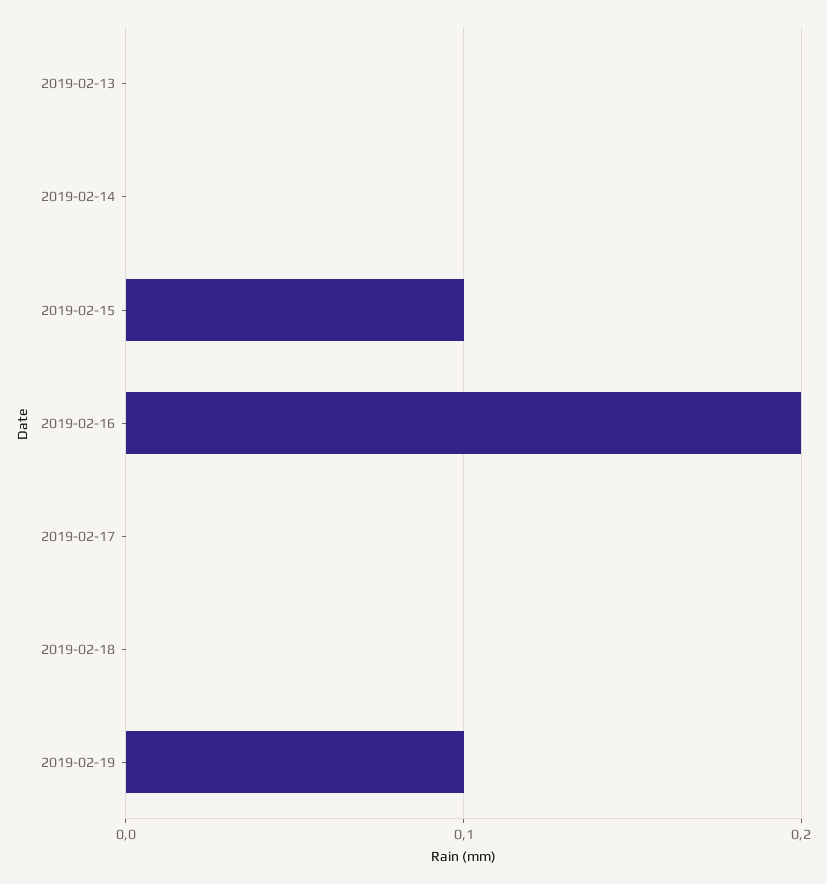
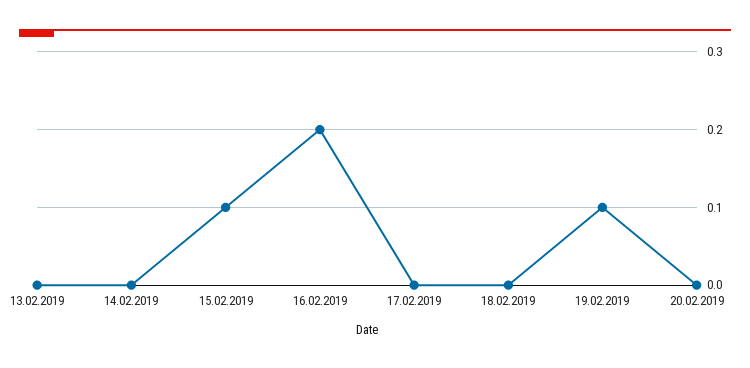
20.02.2019: none -> 0

